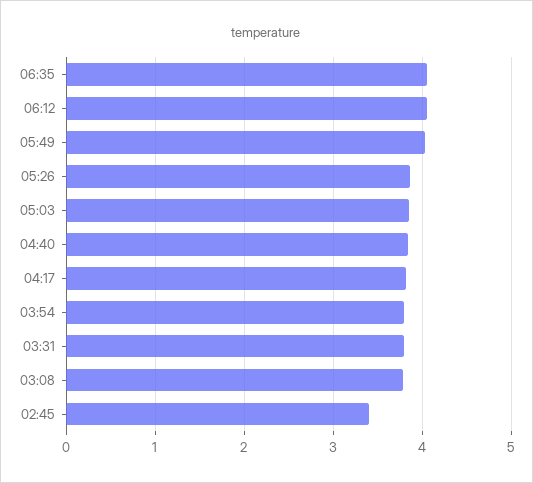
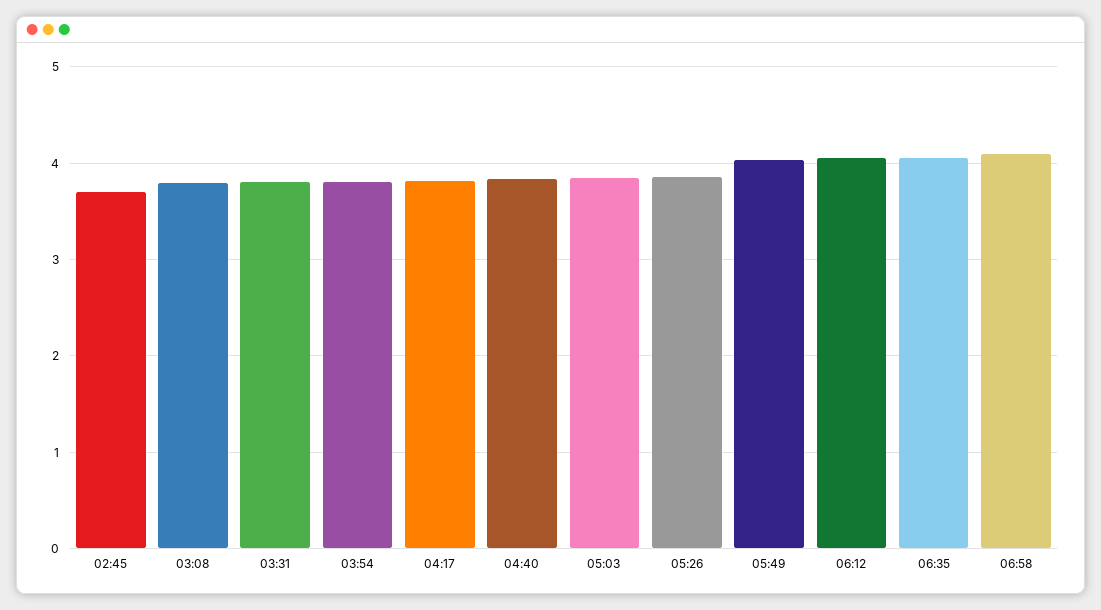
02:45: 3.4 -> 3.7
06:58: none -> 4.1

